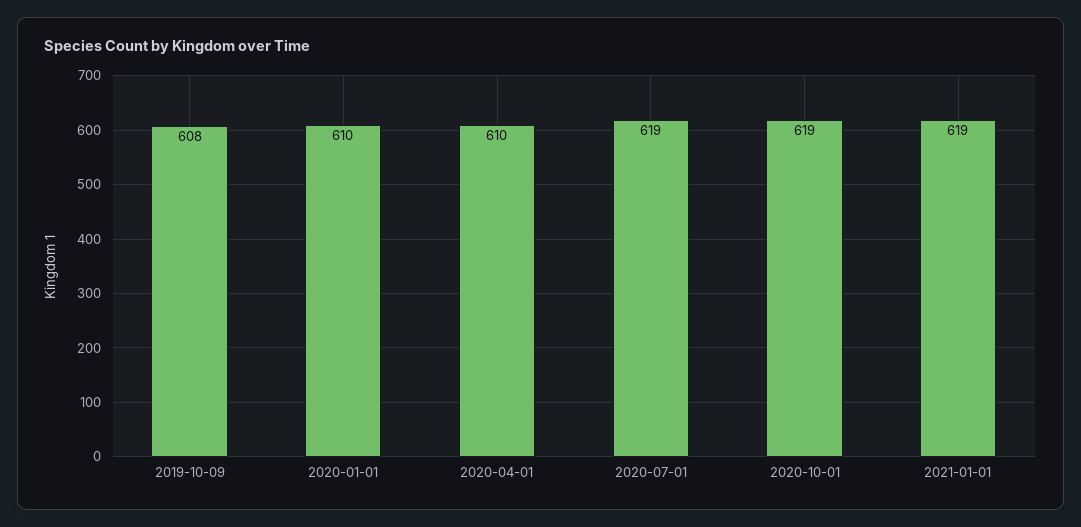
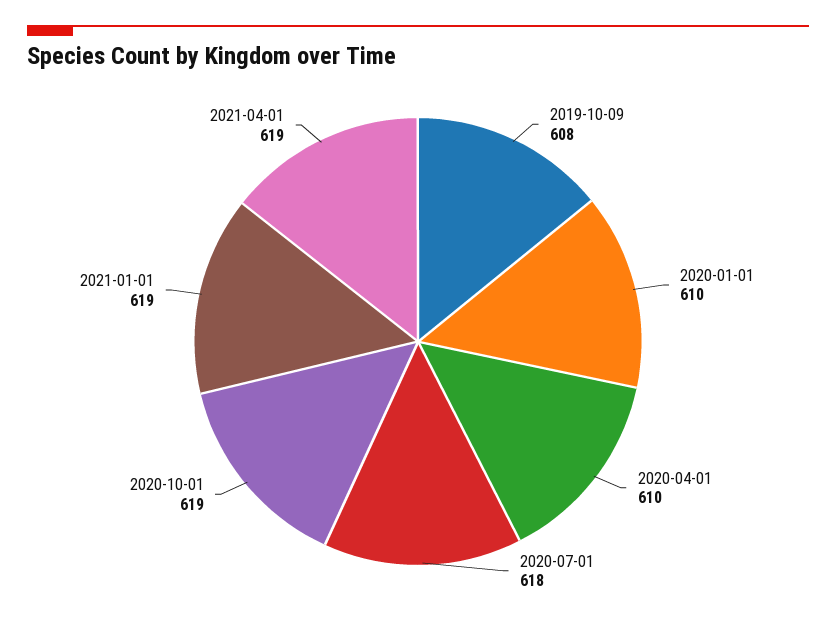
2020-07-01: 619 -> 618
2021-04-01: none -> 619

